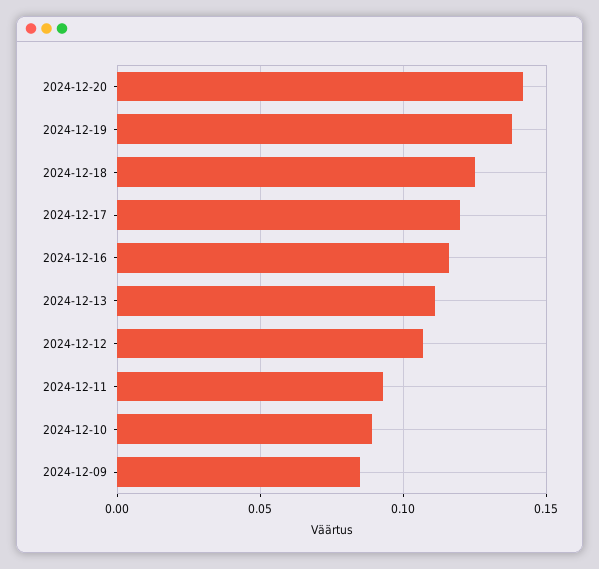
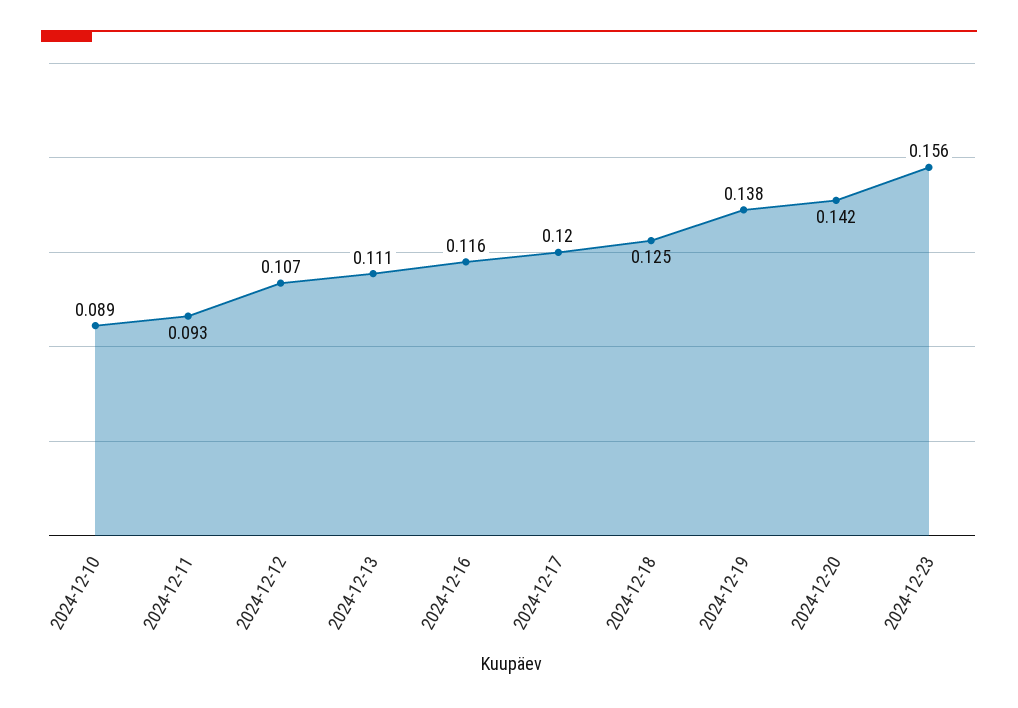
2024-12-09: 0.085 -> none
2024-12-23: none -> 0.156

